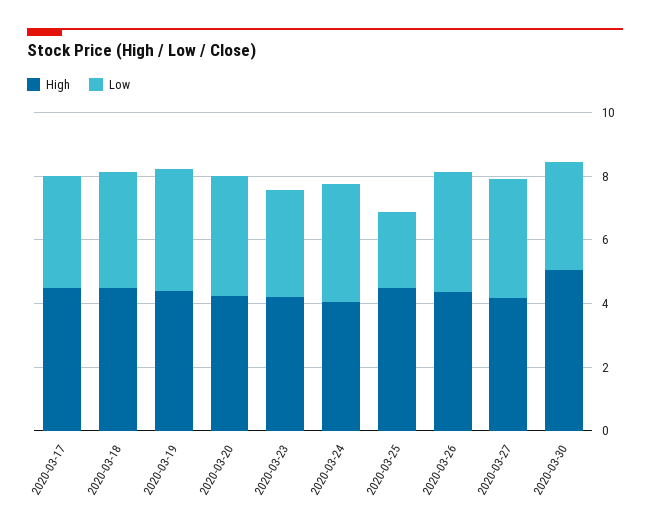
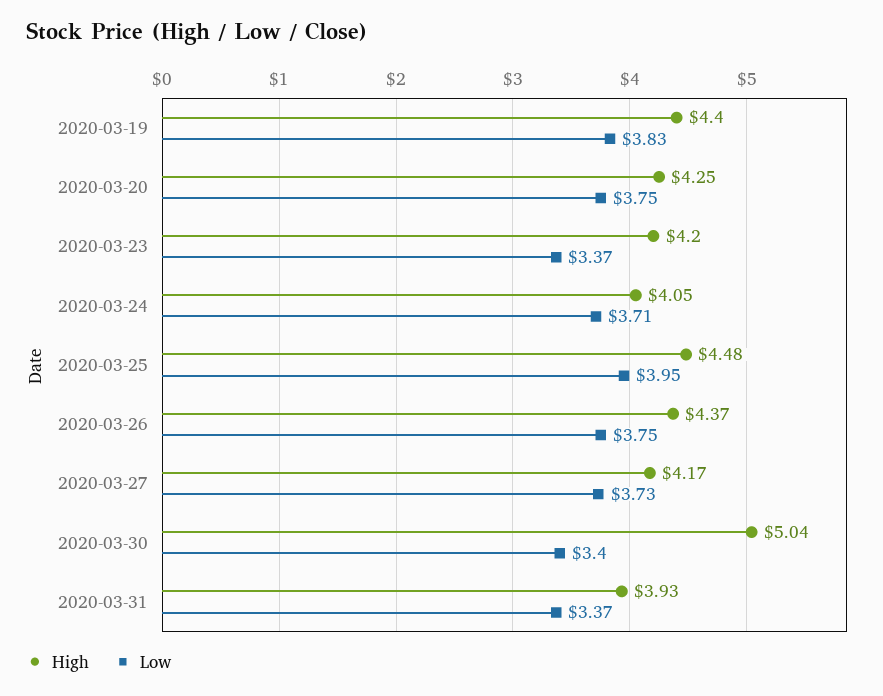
High, 2020-03-17: 4.5 -> none
Low, 2020-03-17: 3.5 -> none
High, 2020-03-18: 4.5 -> none
Low, 2020-03-18: 3.5 -> none
Low, 2020-03-25: 2.5 -> 3.95
High, 2020-03-31: none -> 3.93
Low, 2020-03-31: none -> 3.37

